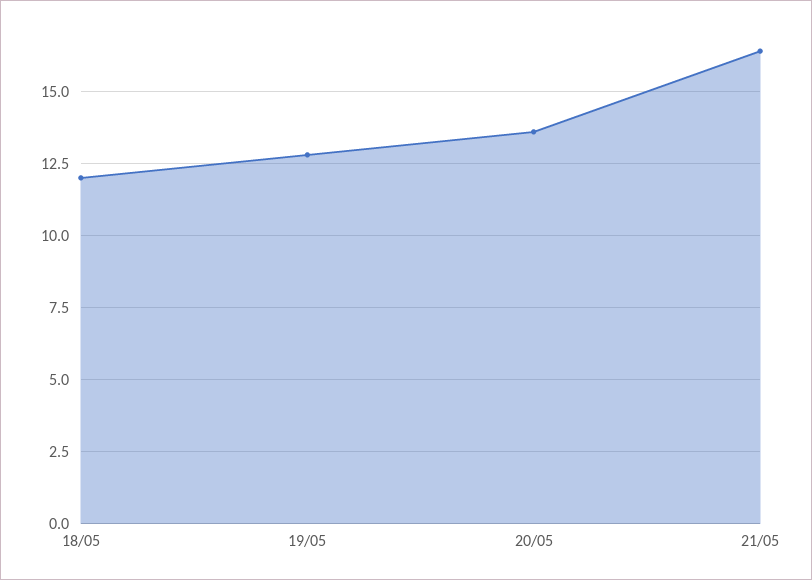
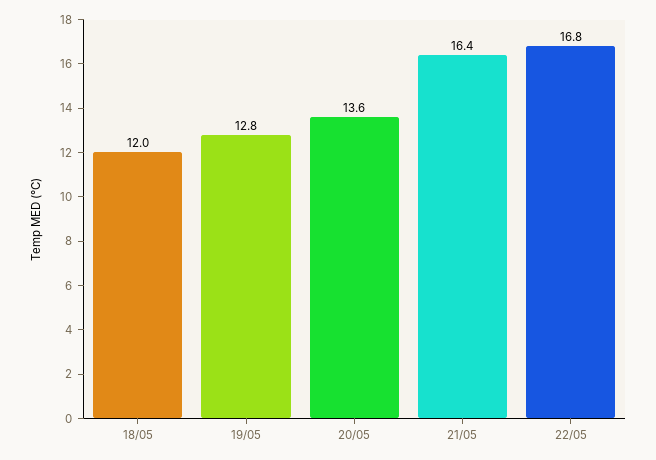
22/05: none -> 16.8

